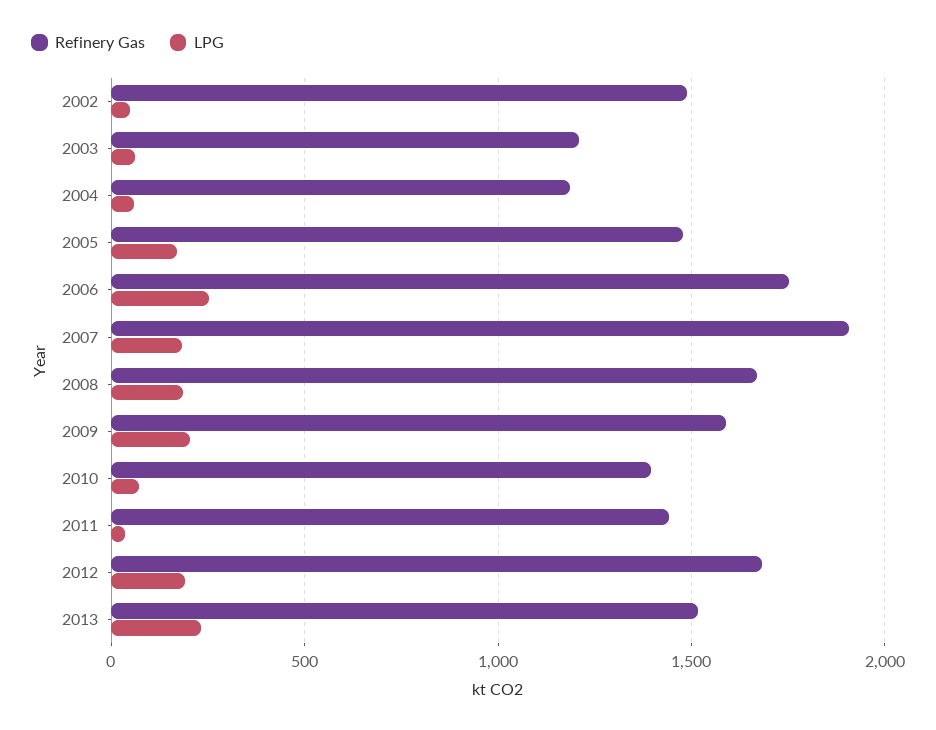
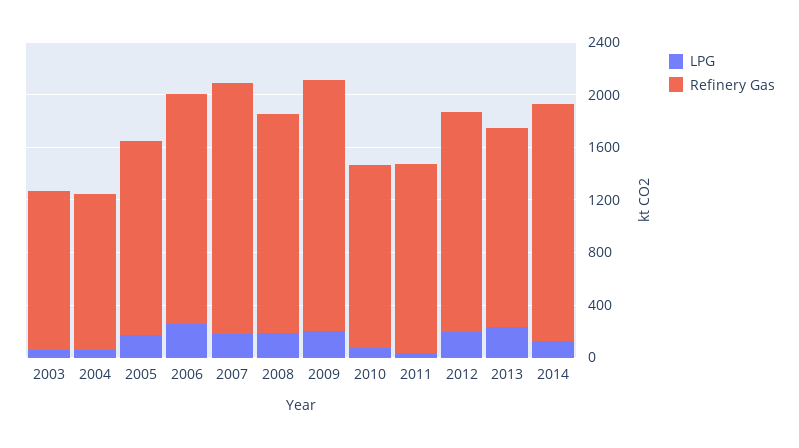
Refinery Gas, 2002: 1500 -> none
LPG, 2002: 50 -> none
Refinery Gas, 2009: 1600 -> 1900
LPG, 2014: none -> 100
Refinery Gas, 2014: none -> 1800

